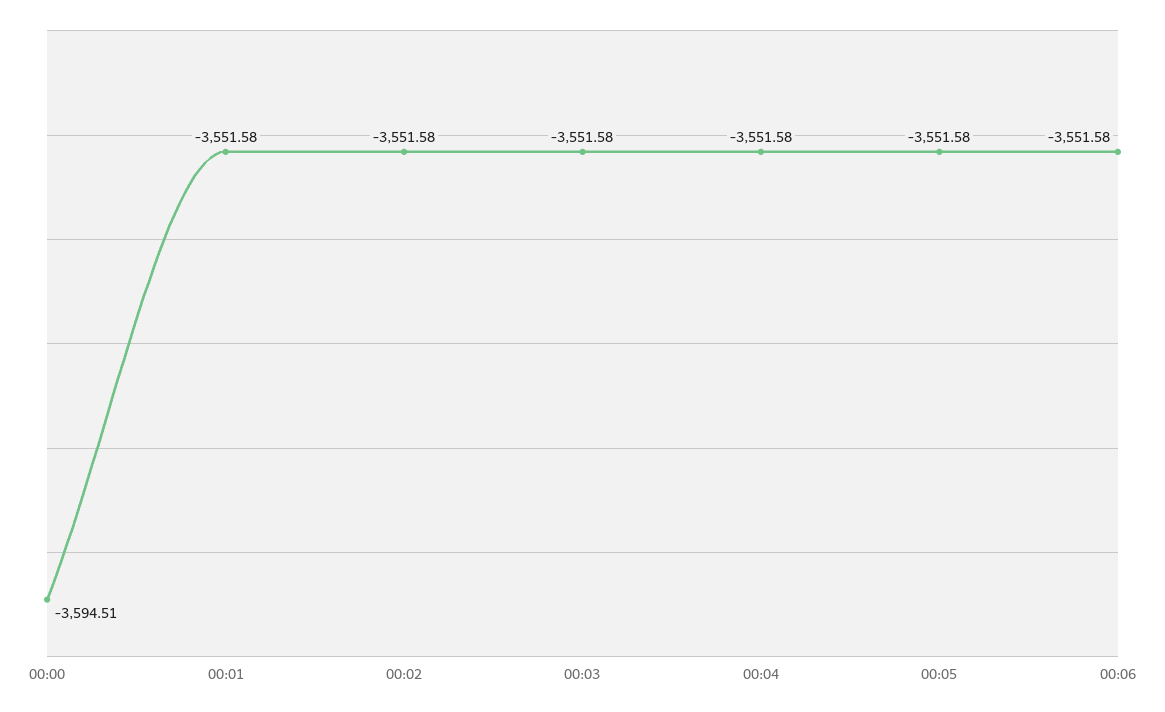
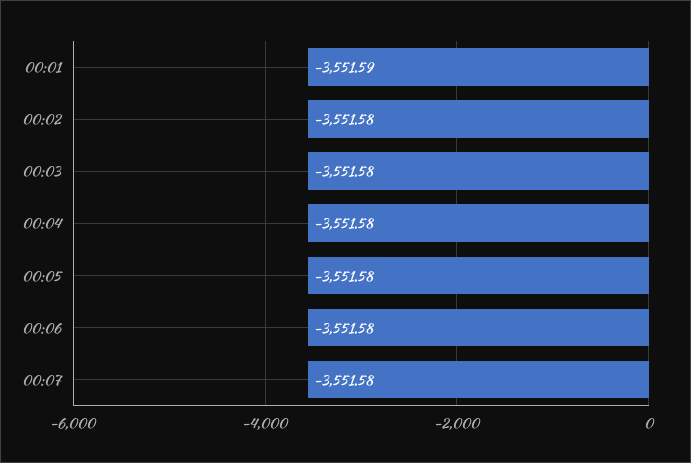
00:00: -3594.51 -> none
00:01: -3551.58 -> -3551.59
00:07: none -> -3551.58

